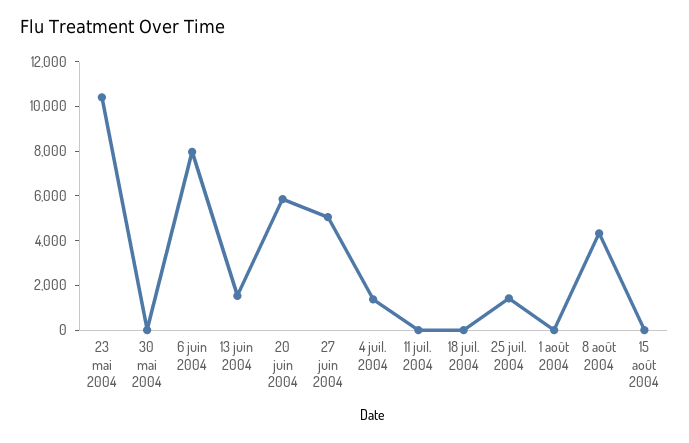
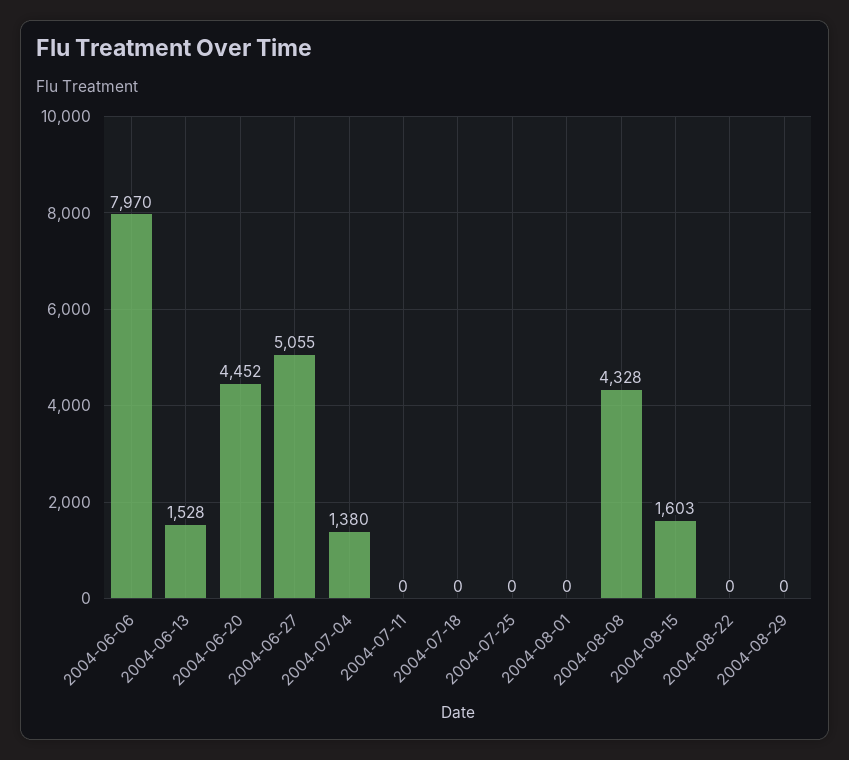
23 mai 2004: 10500 -> none
30 mai 2004: 0 -> none
20 juin 2004: 6000 -> 4452
25 juil. 2004: 1500 -> 0
15 août 2004: 0 -> 1603
2004-08-22: none -> 0
2004-08-29: none -> 0

